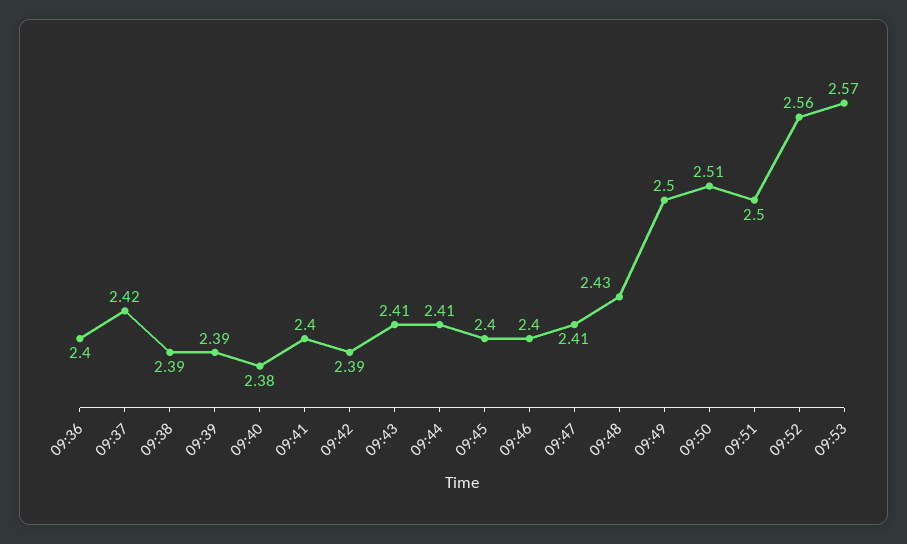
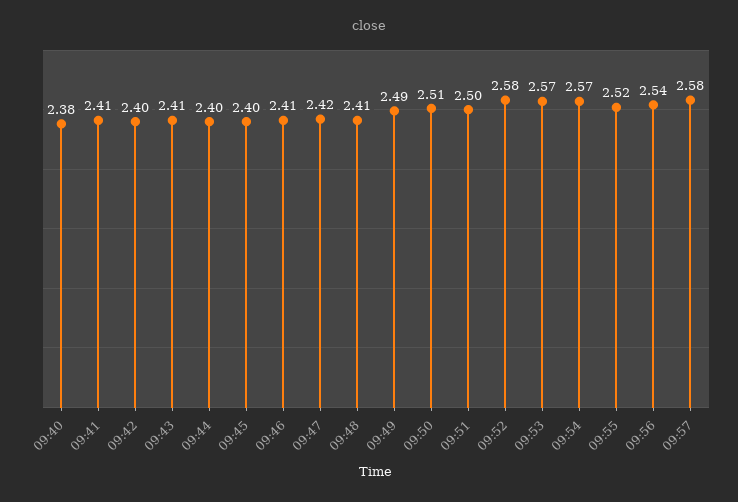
09:36: 2.4 -> none
09:37: 2.42 -> none
09:38: 2.39 -> none
09:39: 2.39 -> none
09:41: 2.4 -> 2.41
09:42: 2.39 -> 2.4
09:44: 2.41 -> 2.4
09:46: 2.4 -> 2.41
09:47: 2.41 -> 2.42
09:48: 2.43 -> 2.41
09:49: 2.5 -> 2.49
09:52: 2.56 -> 2.58
09:54: none -> 2.57
09:55: none -> 2.52
09:56: none -> 2.54
09:57: none -> 2.58

